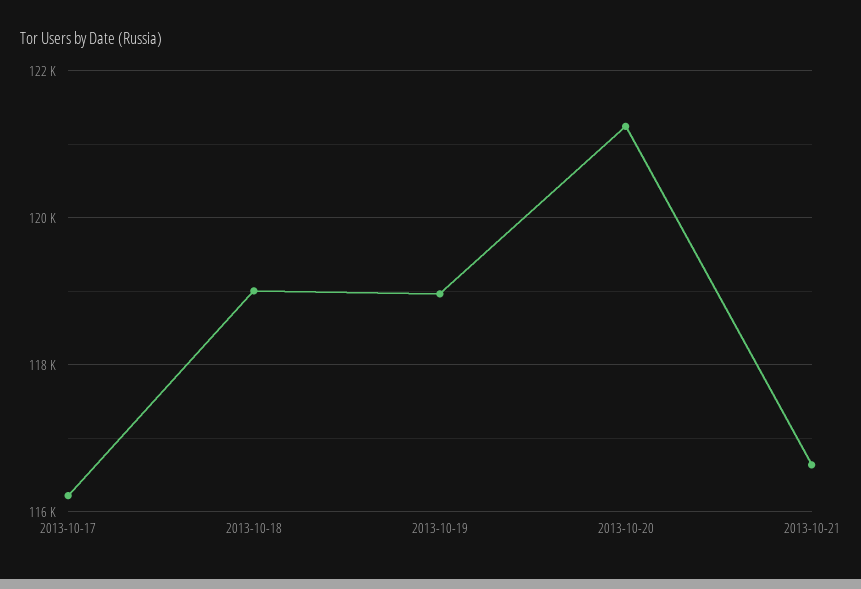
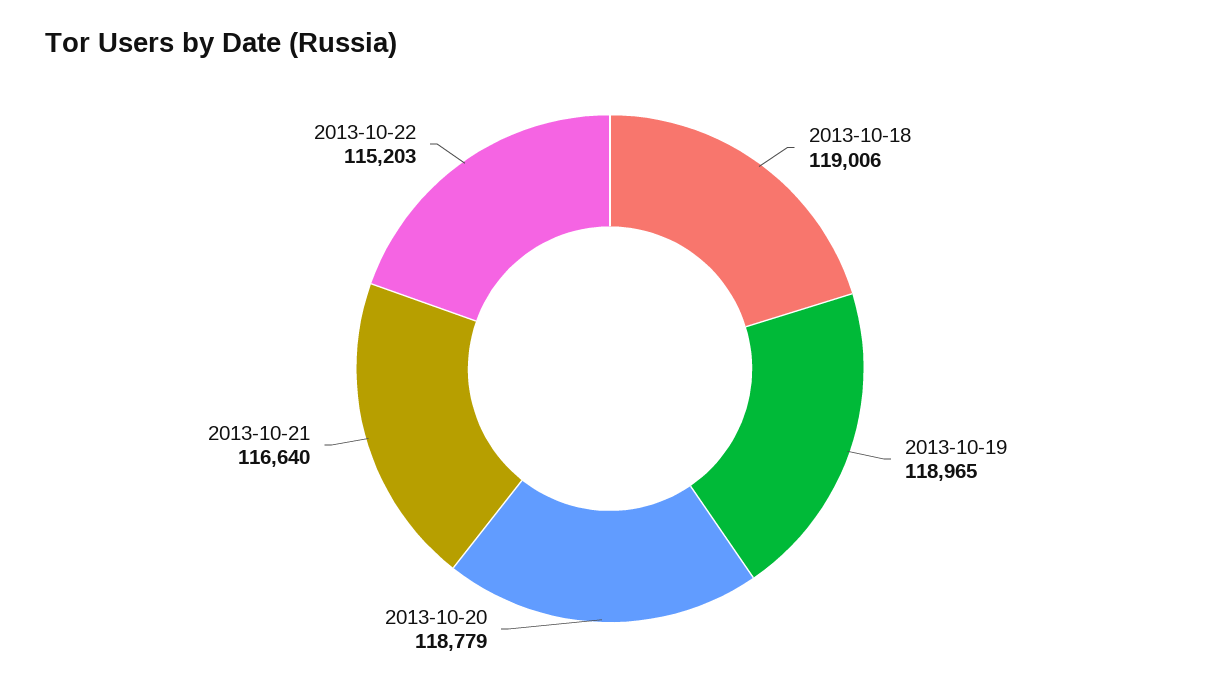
2013-10-17: 116200 -> none
2013-10-20: 121200 -> 118779
2013-10-22: none -> 115203

